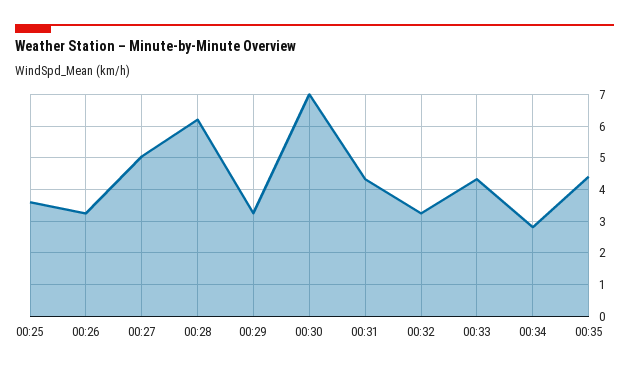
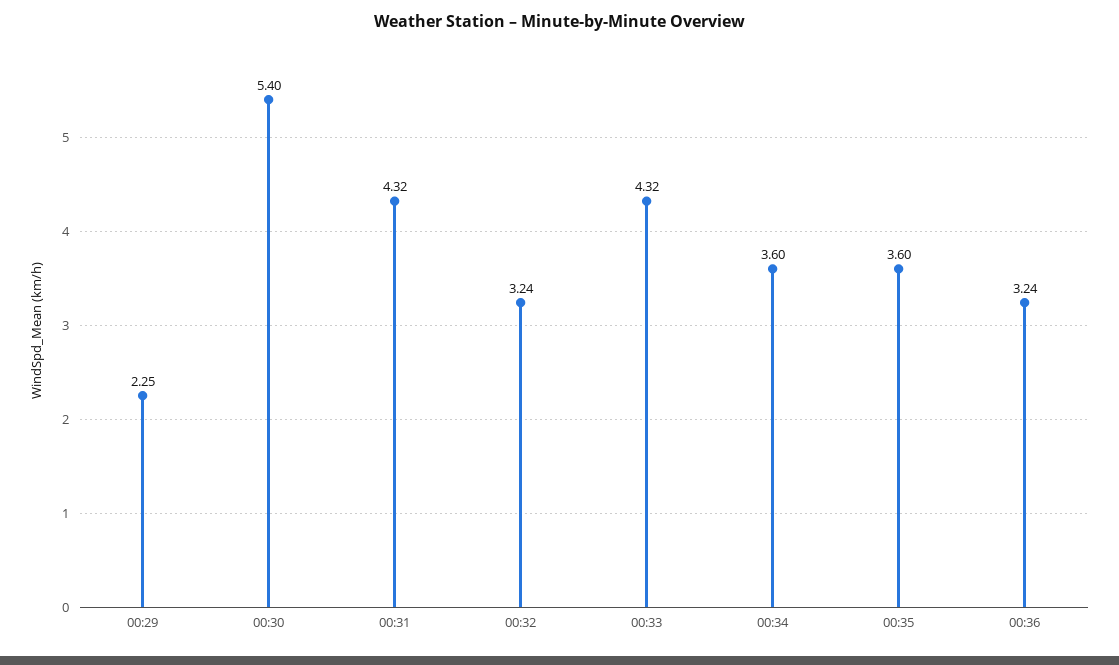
00:25: 3.6 -> none
00:26: 3.2 -> none
00:27: 5 -> none
00:28: 6.2 -> none
00:29: 3.2 -> 2.25
00:30: 7 -> 5.4
00:34: 2.8 -> 3.6
00:35: 4.4 -> 3.6
00:36: none -> 3.24

